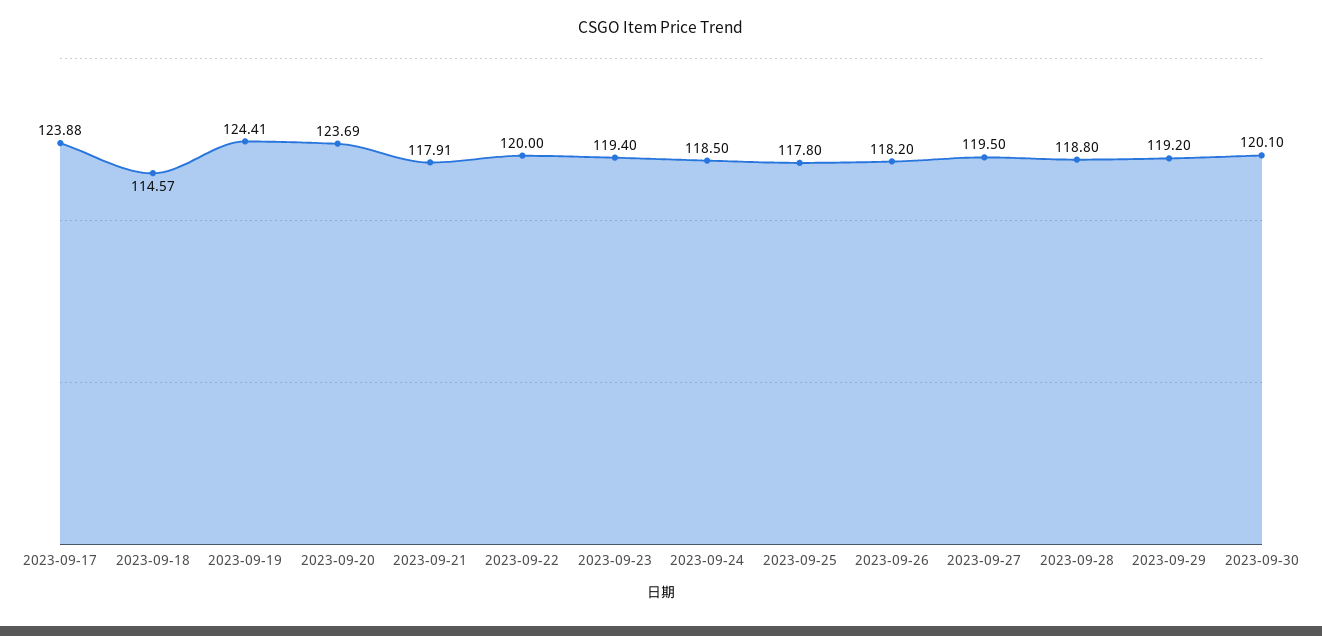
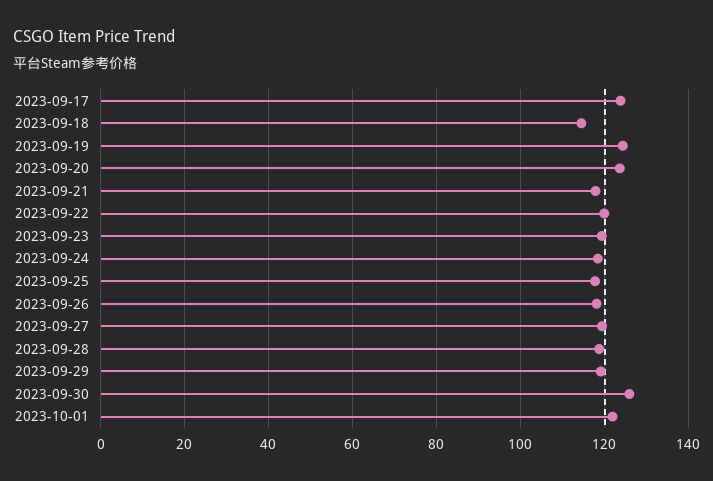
2023-09-30: 120.1 -> 126
2023-10-01: none -> 122

